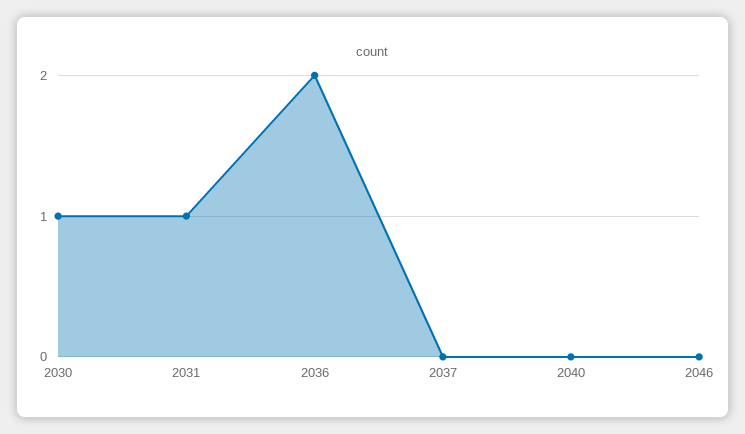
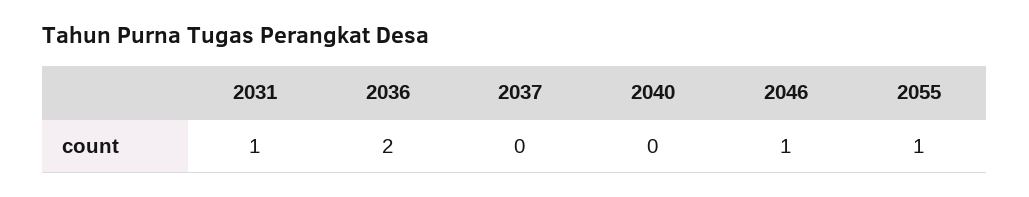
2030: 1 -> none
2046: 0 -> 1
2055: none -> 1

